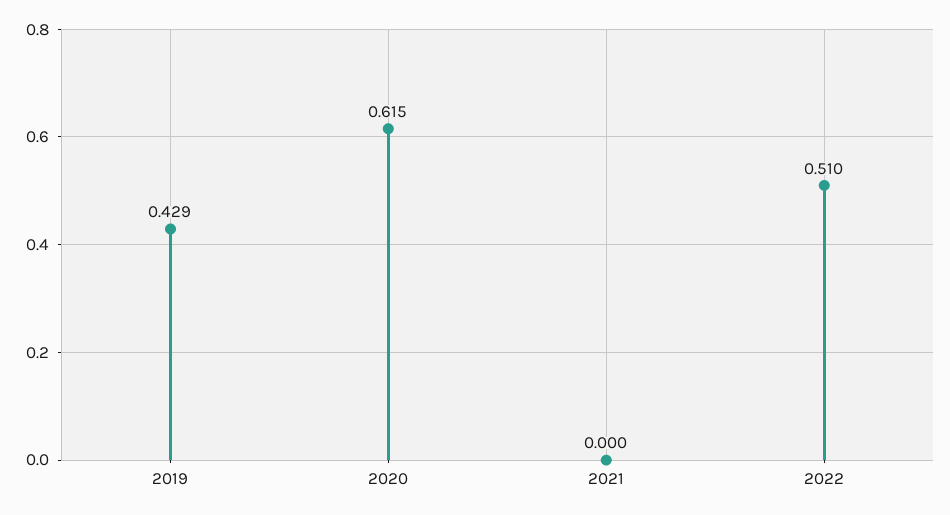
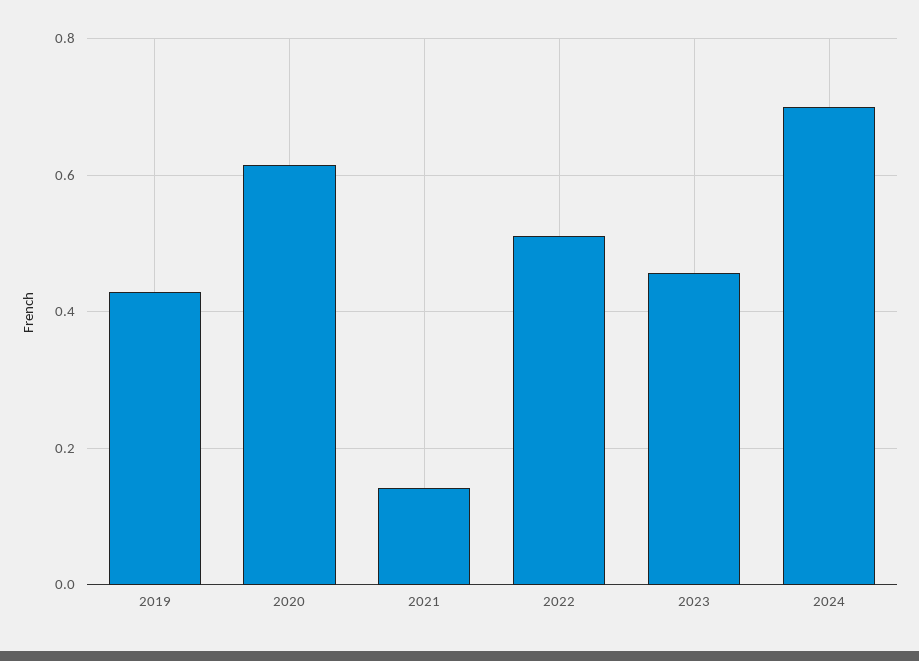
2021: 0 -> 0.14
2023: none -> 0.46
2024: none -> 0.7

